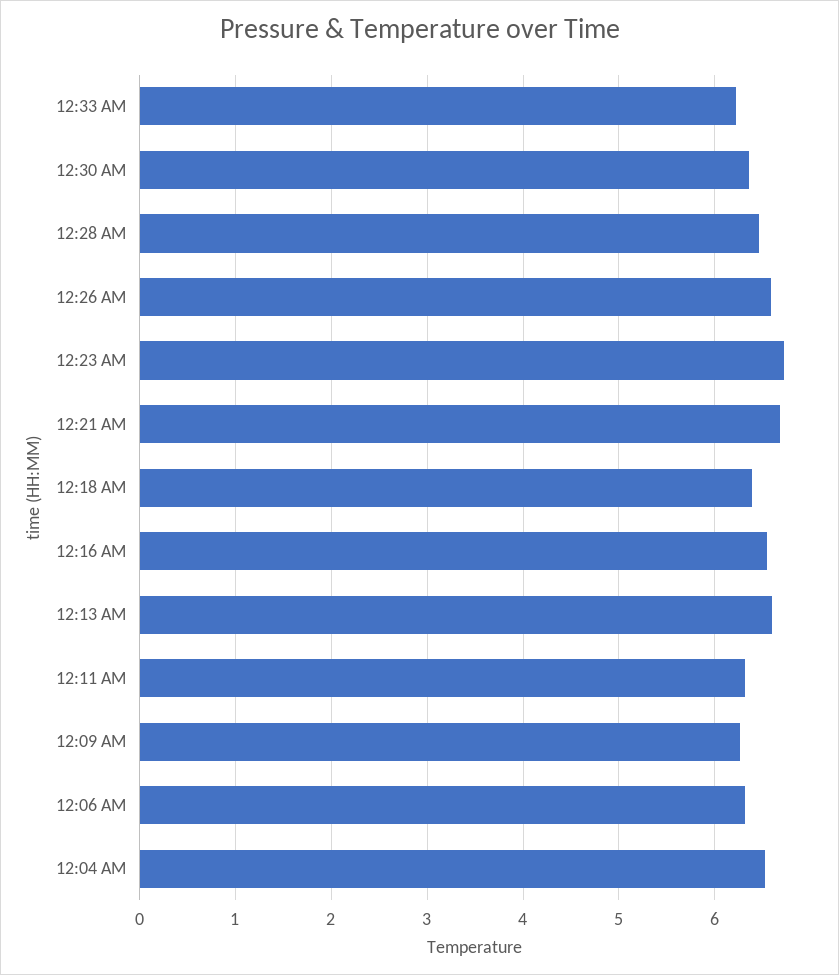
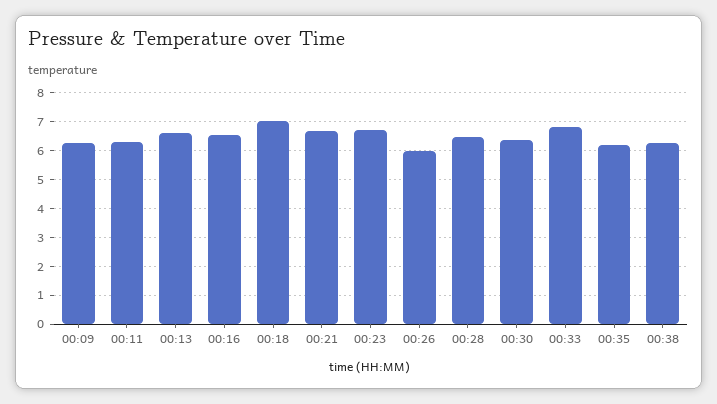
12:33 AM: 6.2 -> 6.75
12:26 AM: 6.6 -> 6
12:18 AM: 6.4 -> 7
12:06 AM: 6.3 -> none
12:04 AM: 6.5 -> none
00:35: none -> 6.25
00:38: none -> 6.25

